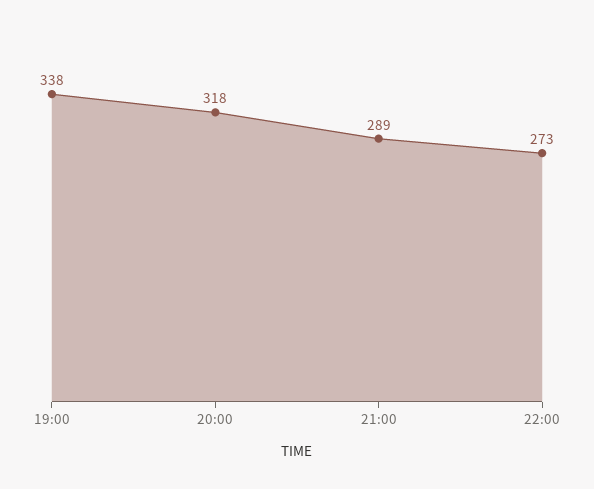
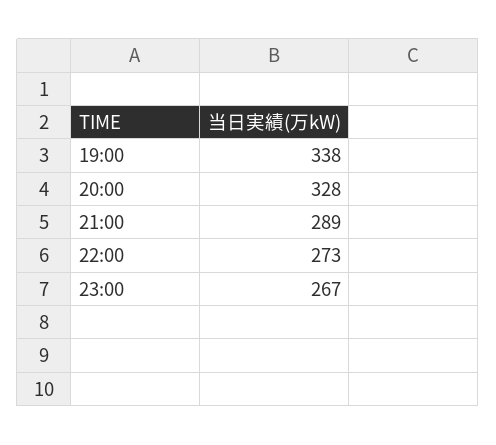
20:00: 318 -> 328
23:00: none -> 267

